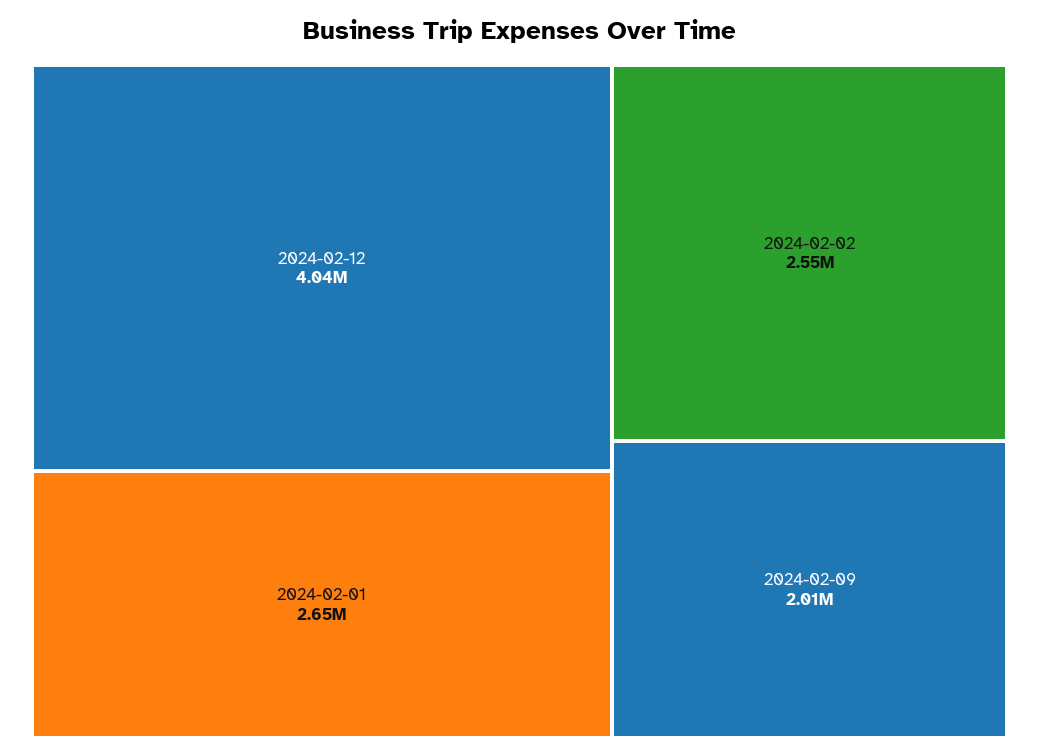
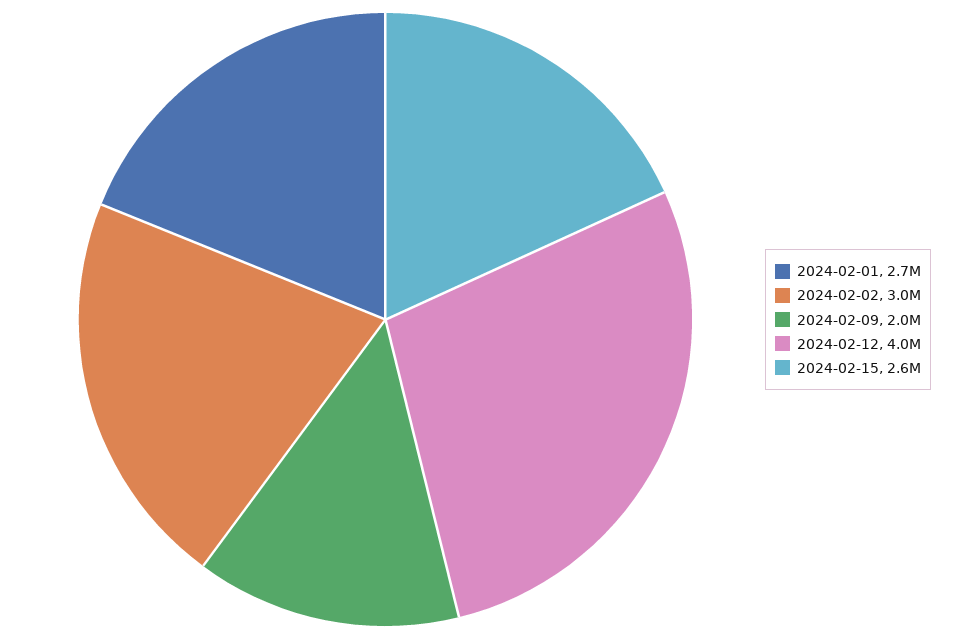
2024-02-02: 2550000 -> 3000000
2024-02-15: none -> 2600000

